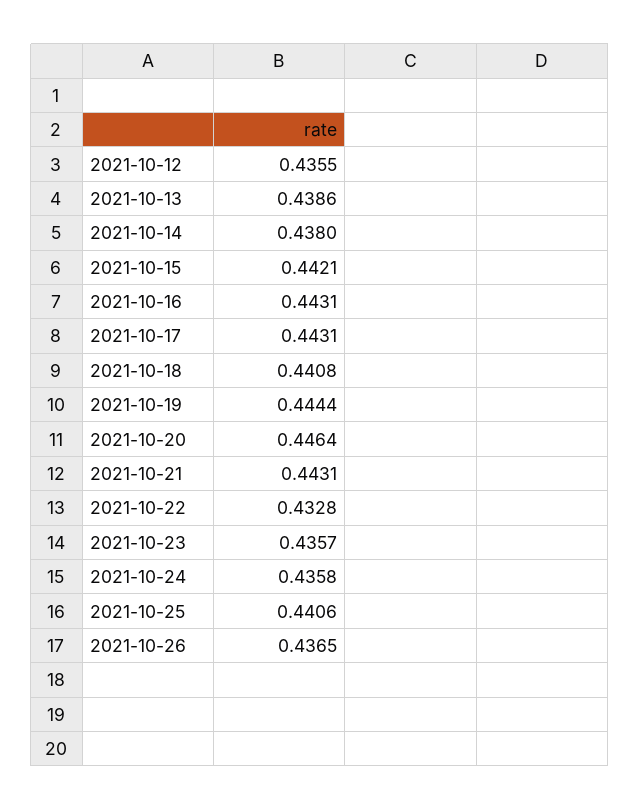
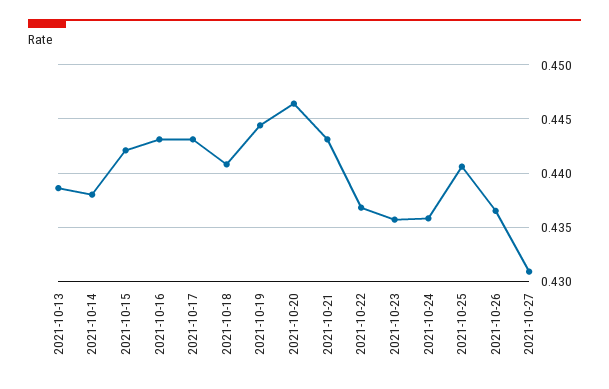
2021-10-12: 0.4355 -> none
2021-10-22: 0.4328 -> 0.437
2021-10-27: none -> 0.431

